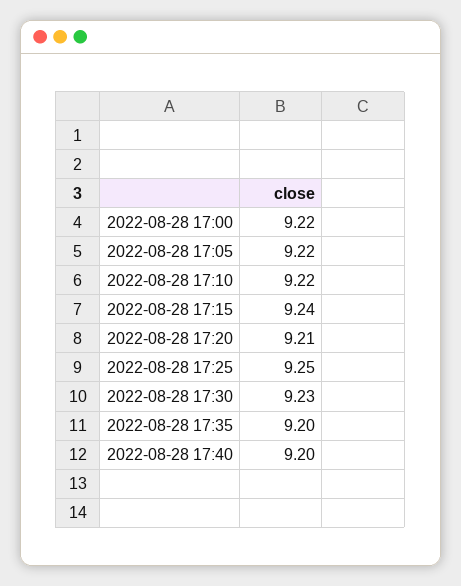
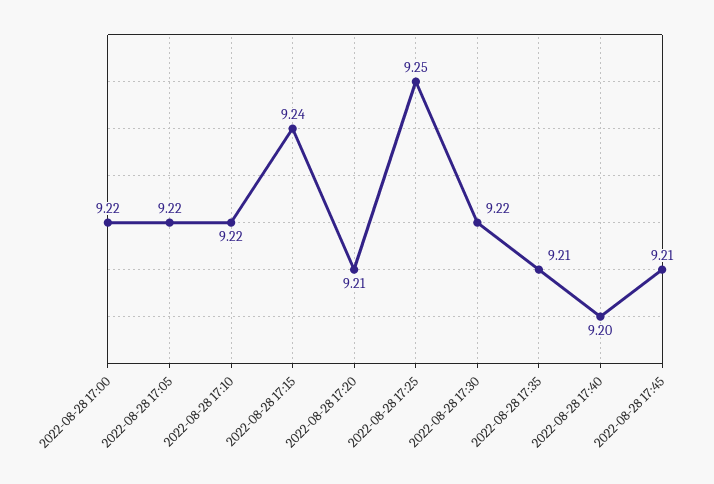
2022-08-28 17:30: 9.23 -> 9.22
2022-08-28 17:35: 9.2 -> 9.21
2022-08-28 17:45: none -> 9.21

